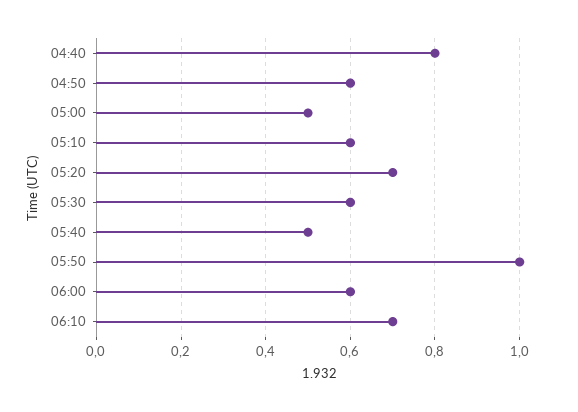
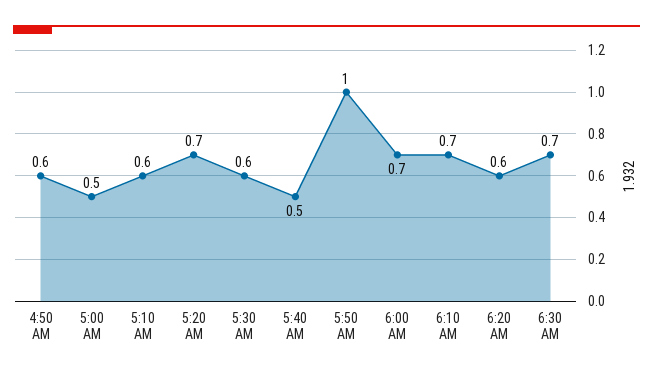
04:40: 0.8 -> none
06:00: 0.6 -> 0.7
6:20 AM: none -> 0.6
6:30 AM: none -> 0.7

